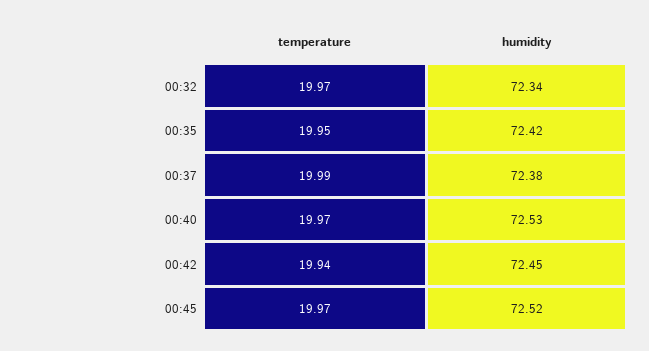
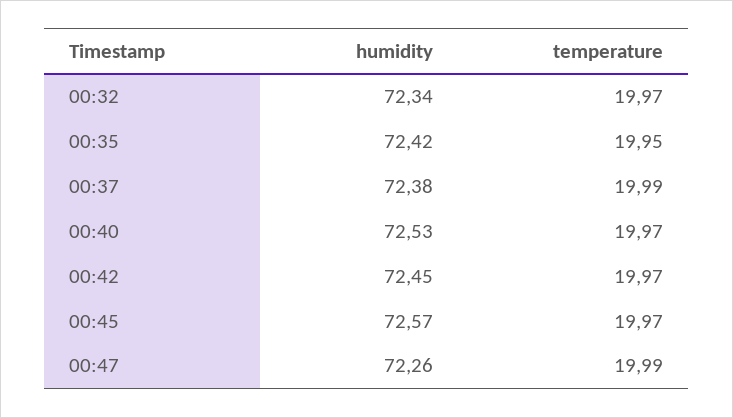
temperature, 00:42: 19.94 -> 19.97
humidity, 00:45: 72.52 -> 72.57
humidity, 00:47: none -> 72.26
temperature, 00:47: none -> 19.99

